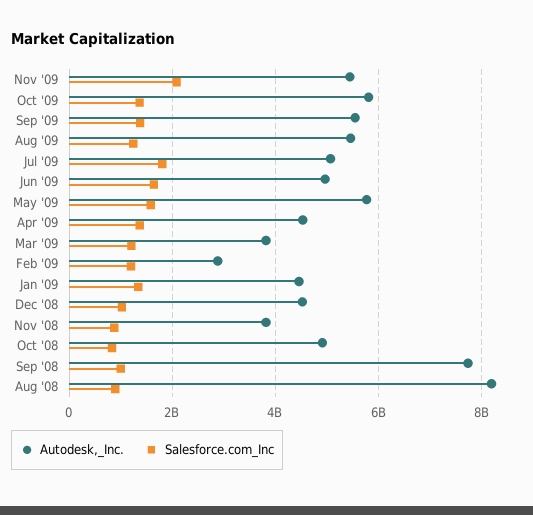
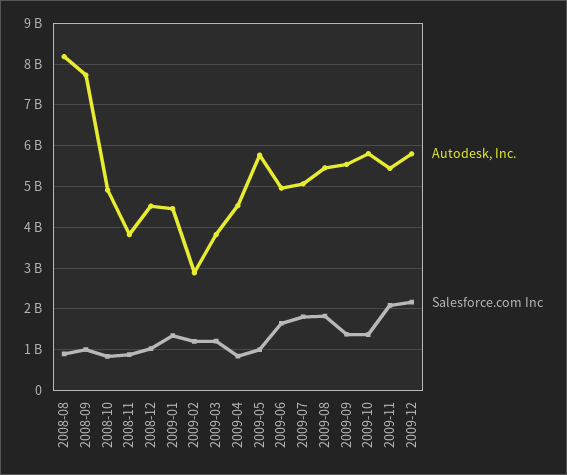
Salesforce.com_Inc, Aug '09: 1200000000 -> 1800000000
Salesforce.com_Inc, May '09: 1600000000 -> 1000000000
Salesforce.com_Inc, Apr '09: 1400000000 -> 800000000
Autodesk,_Inc., 2009-12: none -> 5800000000
Salesforce.com_Inc, 2009-12: none -> 2200000000

